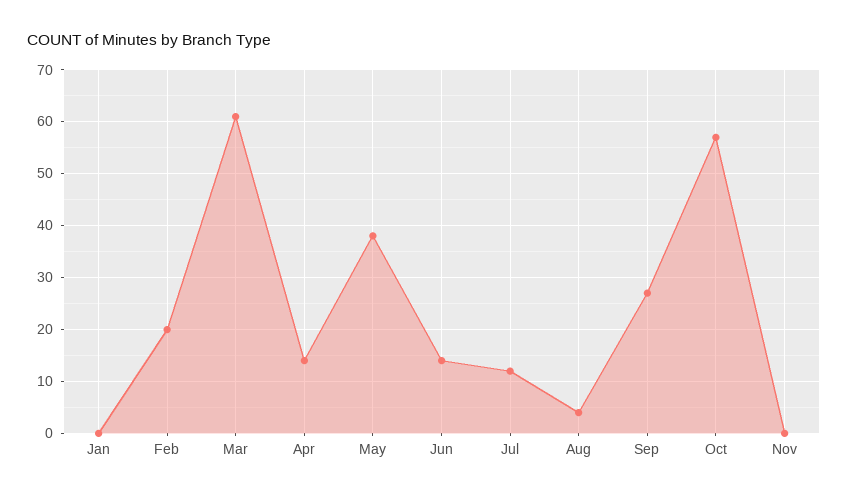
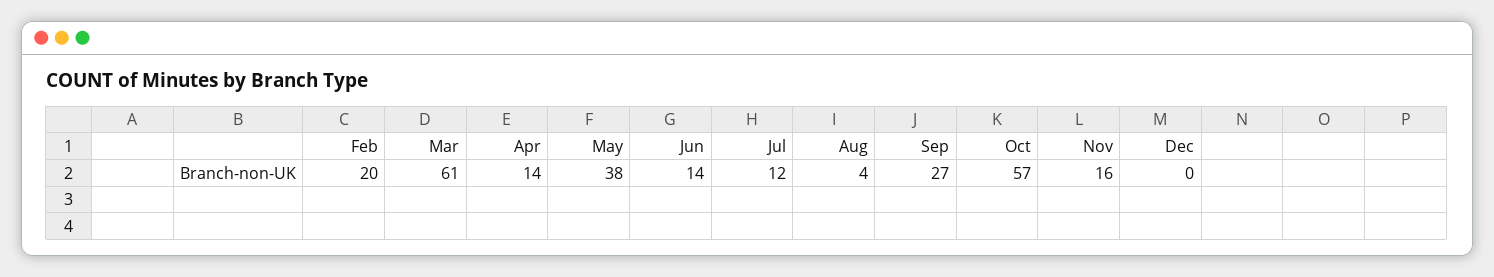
Jan: 0 -> none
Nov: 0 -> 16
Dec: none -> 0

